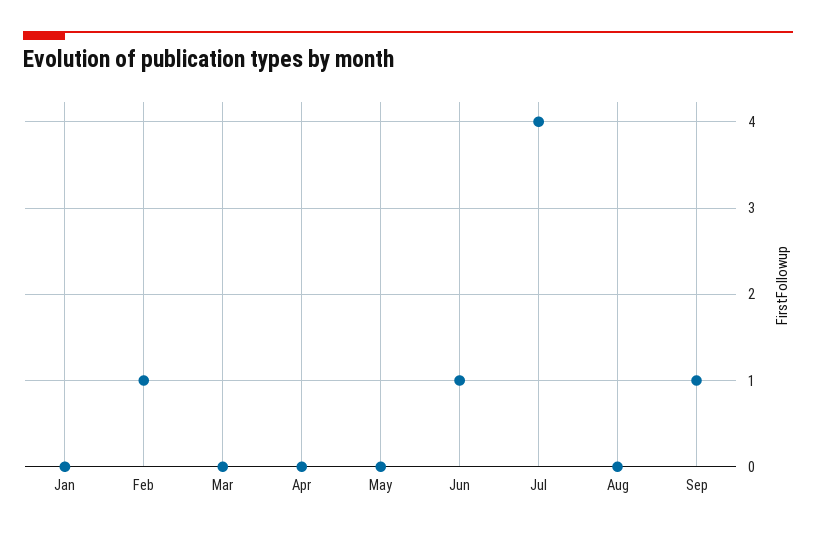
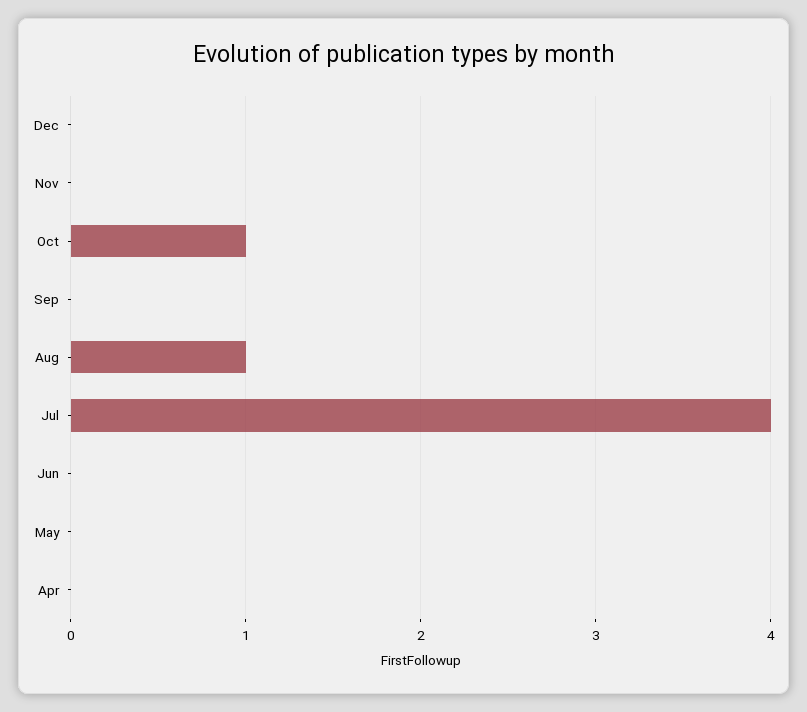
Jan: 0 -> none
Feb: 1 -> none
Mar: 0 -> none
Jun: 1 -> 0
Aug: 0 -> 1
Sep: 1 -> 0
Dec: none -> 0
Nov: none -> 0
Oct: none -> 1

